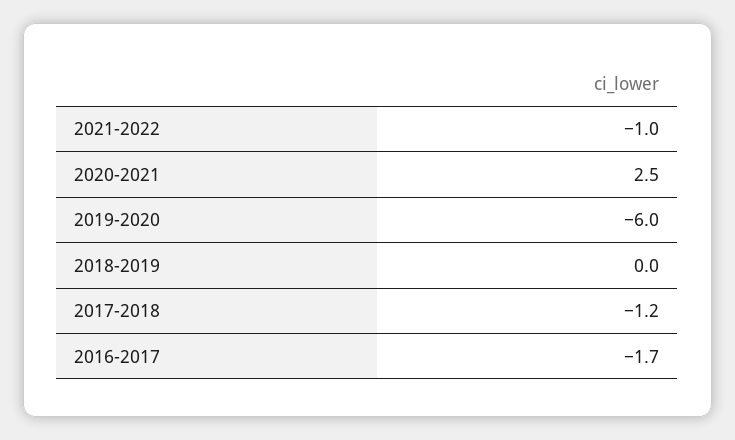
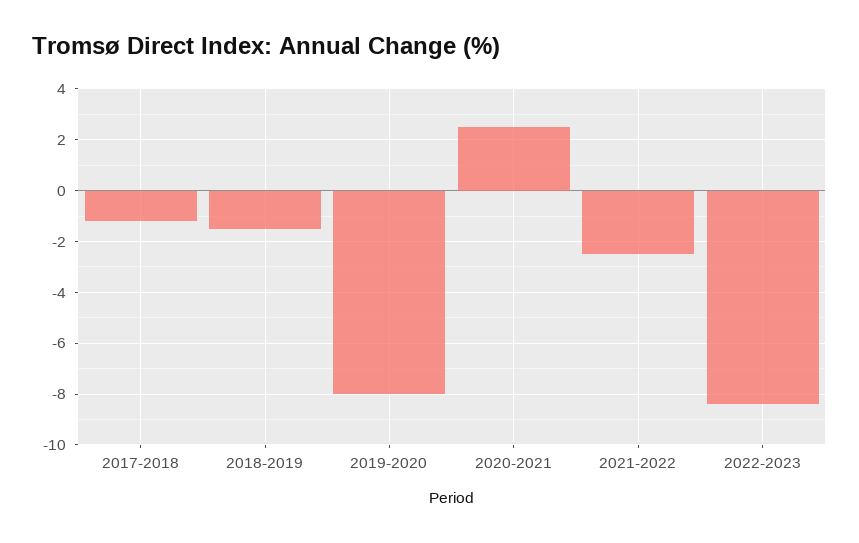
2021-2022: -1 -> -2.5
2019-2020: -6 -> -8
2018-2019: 0 -> -1.5
2016-2017: -1.7 -> none
2022-2023: none -> -8.5

